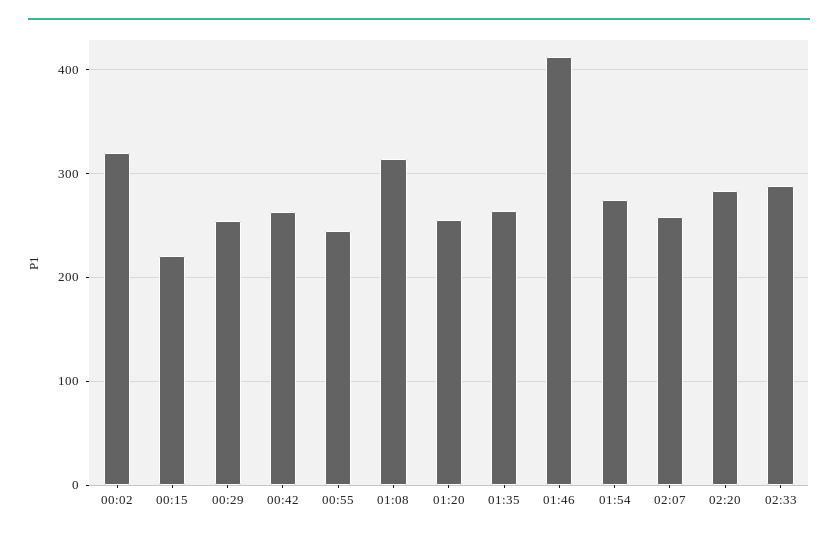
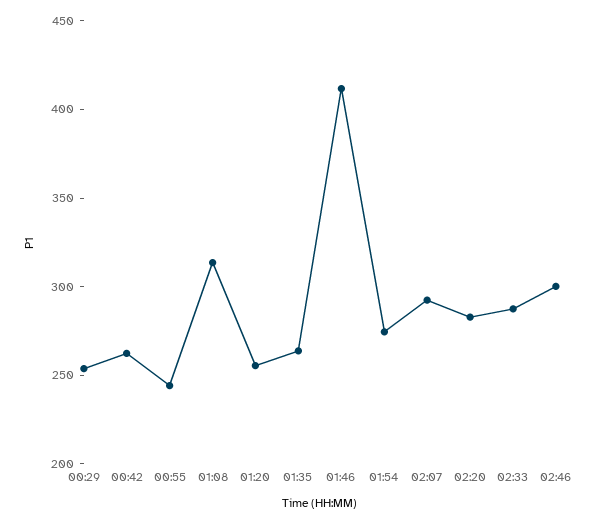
00:02: 320 -> none
00:15: 220 -> none
02:07: 260 -> 290
02:46: none -> 300

